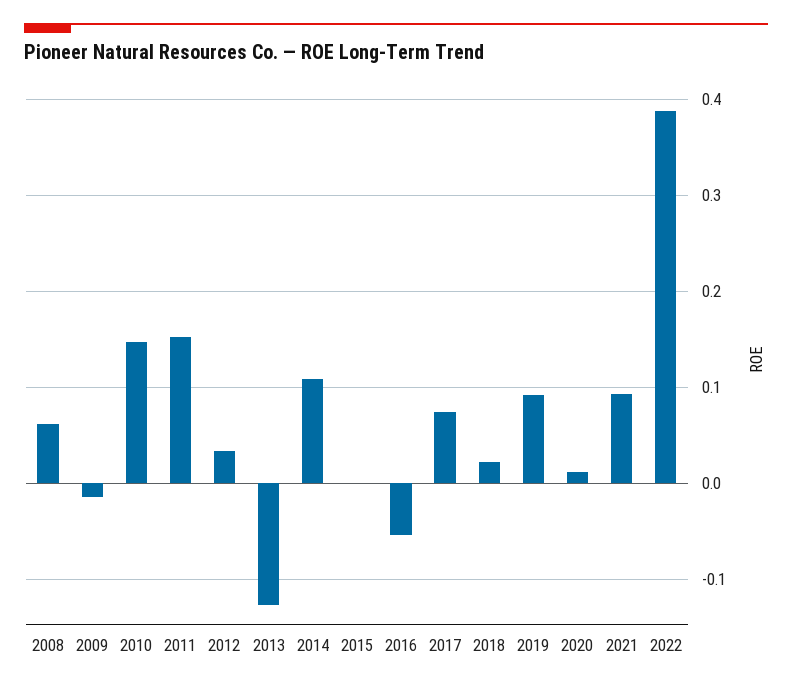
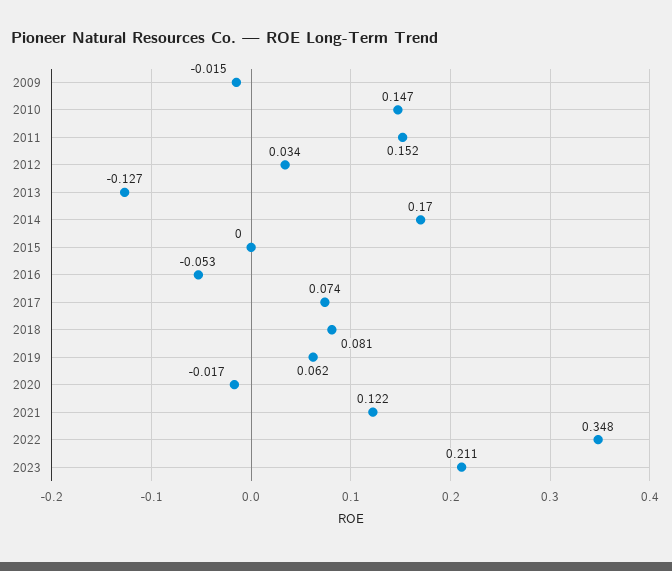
2008: 0.06 -> none
2014: 0.11 -> 0.17
2018: 0.02 -> 0.081
2019: 0.09 -> 0.062
2020: 0.01 -> -0.017
2021: 0.09 -> 0.122
2022: 0.39 -> 0.348
2023: none -> 0.211

